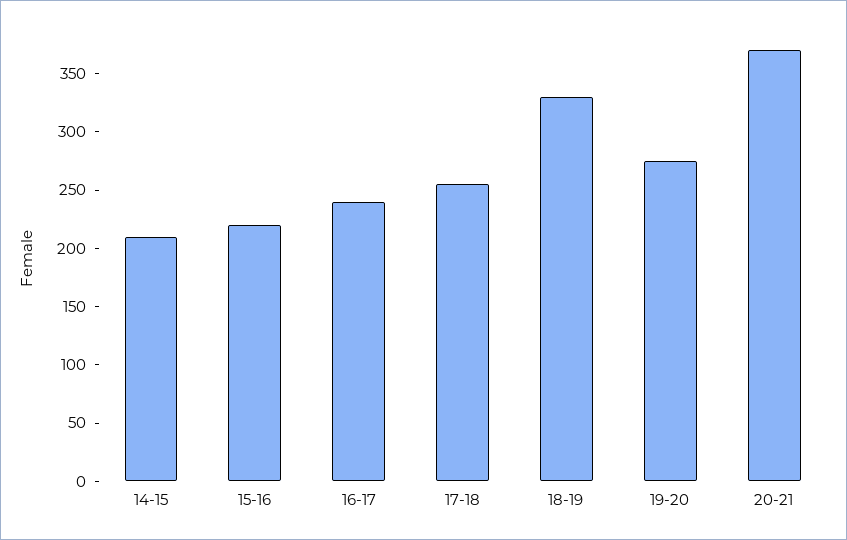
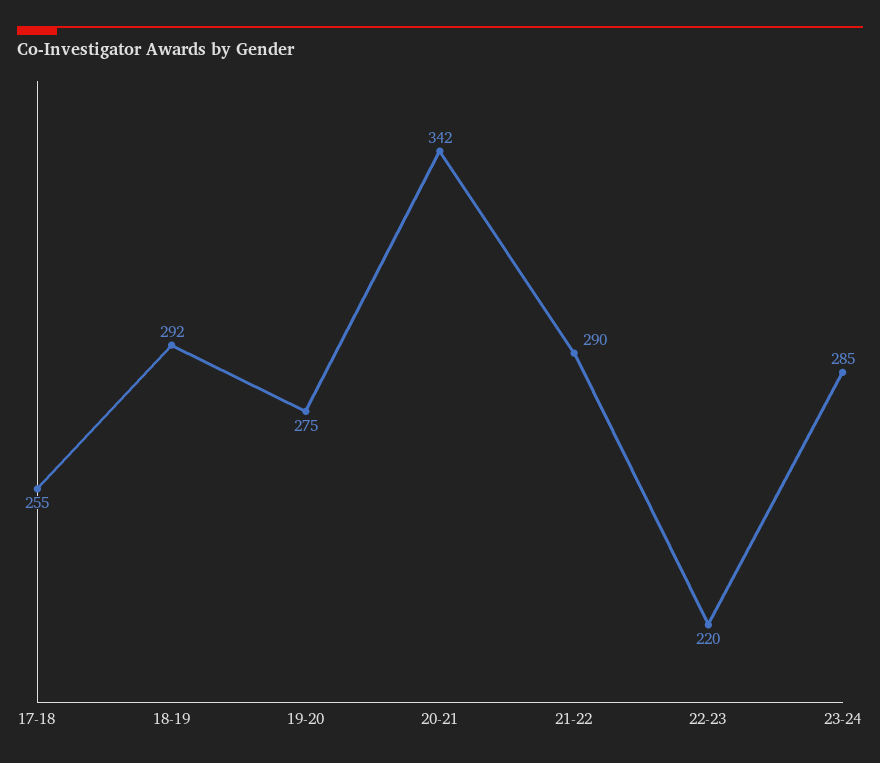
14-15: 210 -> none
15-16: 220 -> none
16-17: 240 -> none
18-19: 330 -> 292
20-21: 370 -> 342
21-22: none -> 290
22-23: none -> 220
23-24: none -> 285

